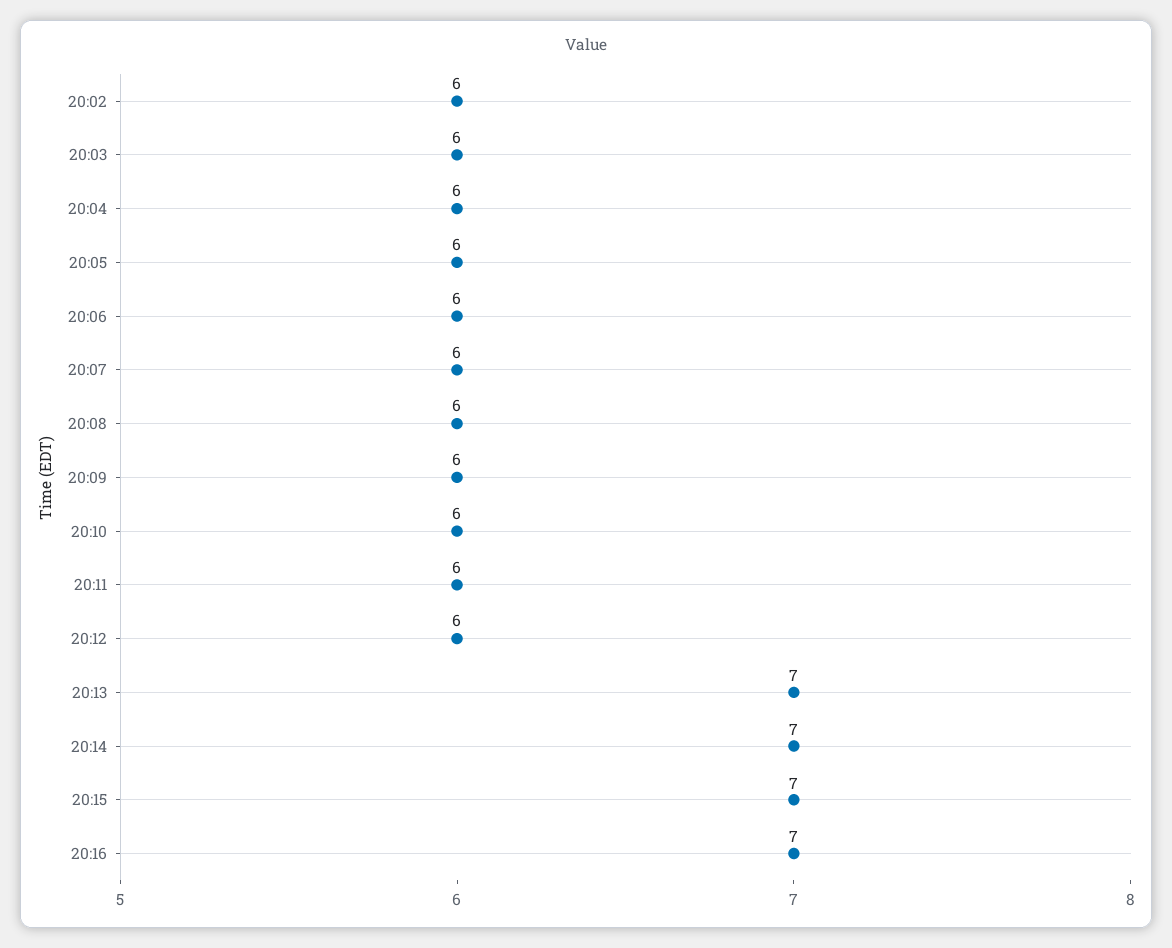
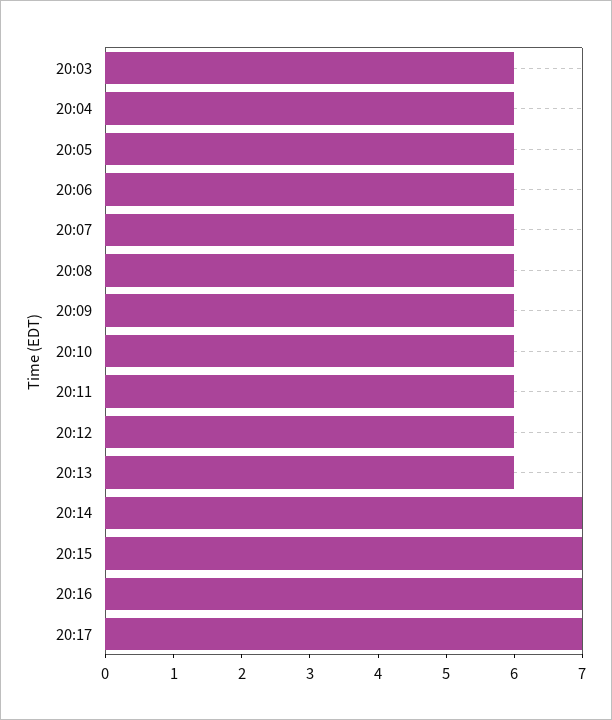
20:02: 6 -> none
20:13: 7 -> 6
20:17: none -> 7

